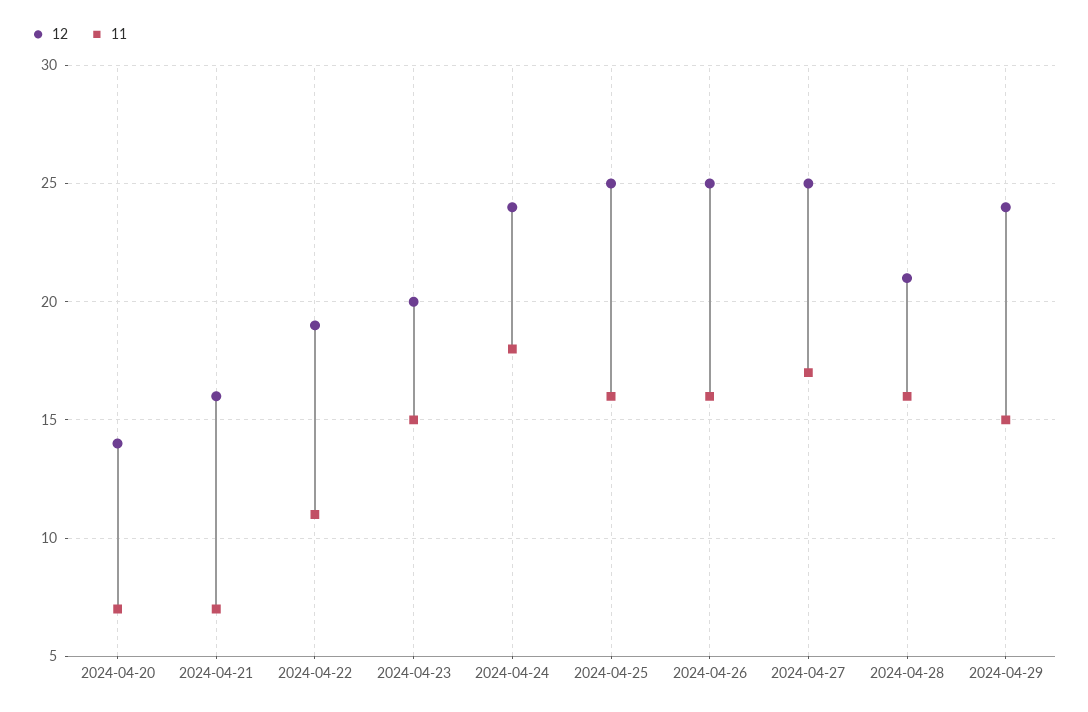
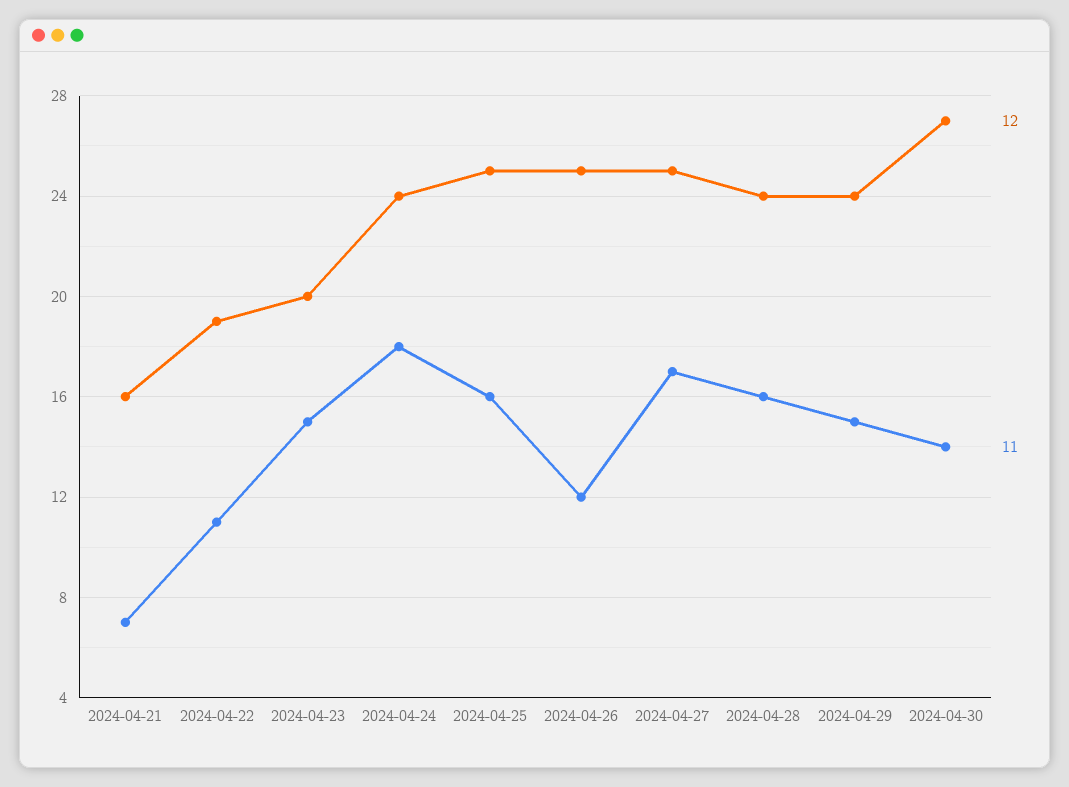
12, 2024-04-20: 14 -> none
11, 2024-04-20: 7 -> none
11, 2024-04-26: 16 -> 12
12, 2024-04-28: 21 -> 24
12, 2024-04-30: none -> 27
11, 2024-04-30: none -> 14

